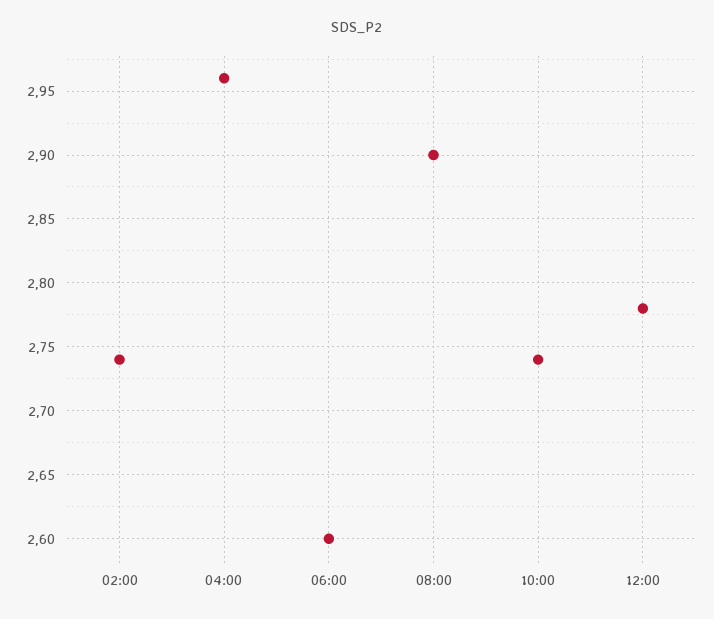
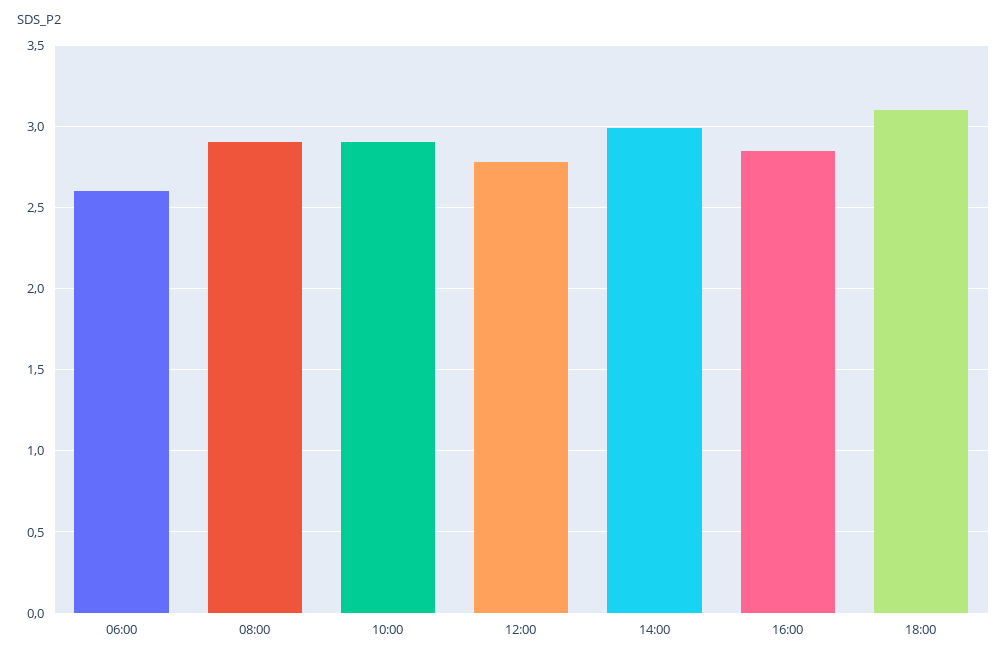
02:00: 2.74 -> none
04:00: 2.96 -> none
10:00: 2.74 -> 2.9
14:00: none -> 3
16:00: none -> 2.85
18:00: none -> 3.1

